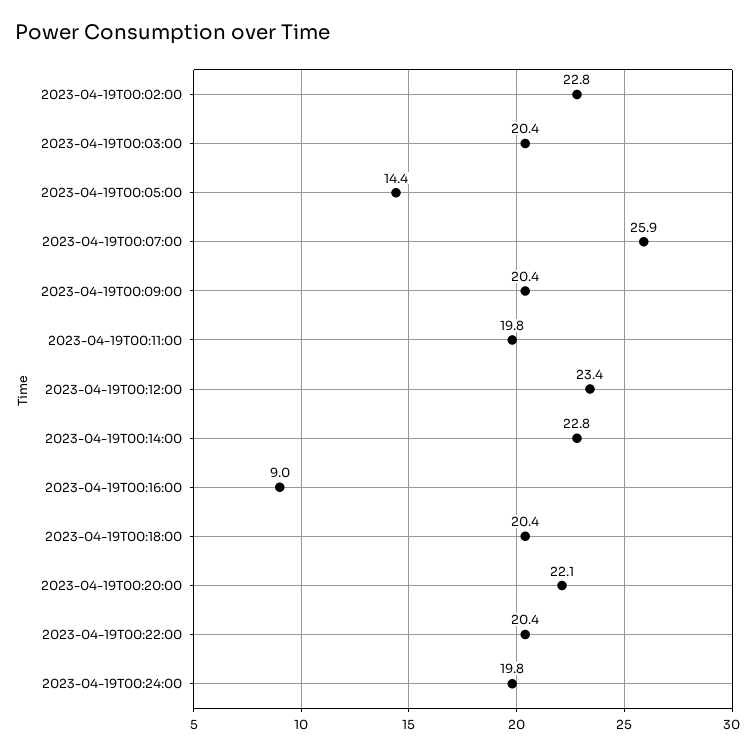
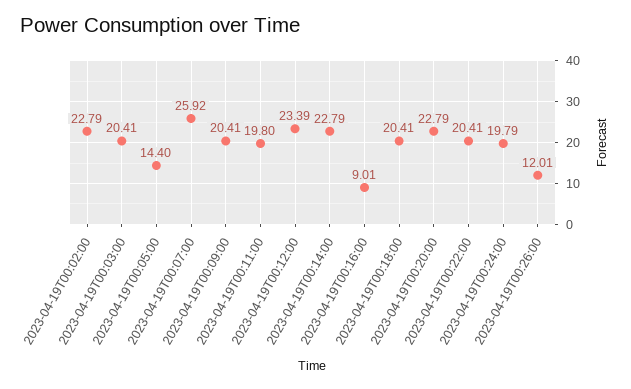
2023-04-19T00:20:00: 22.1 -> 22.79
2023-04-19T00:26:00: none -> 12.01

